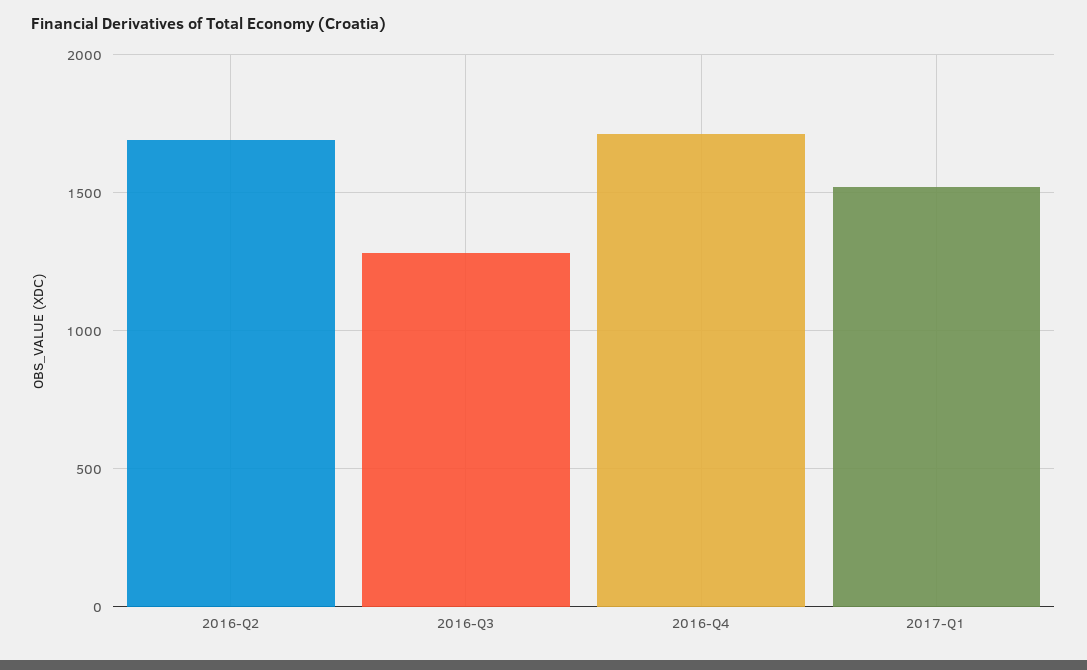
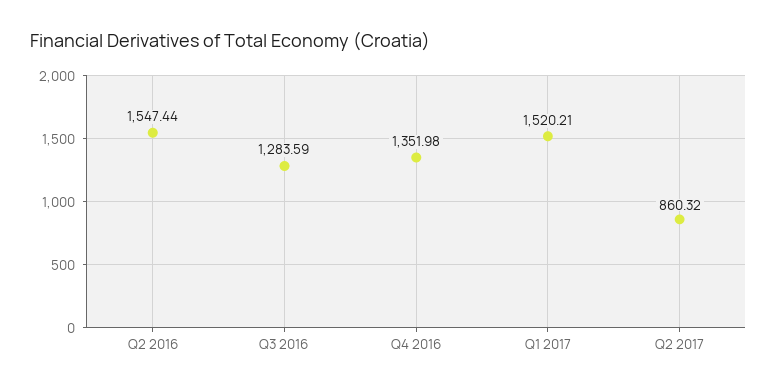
2016-Q2: 1700 -> 1547.44
2016-Q4: 1700 -> 1351.98
Q2 2017: none -> 860.32

